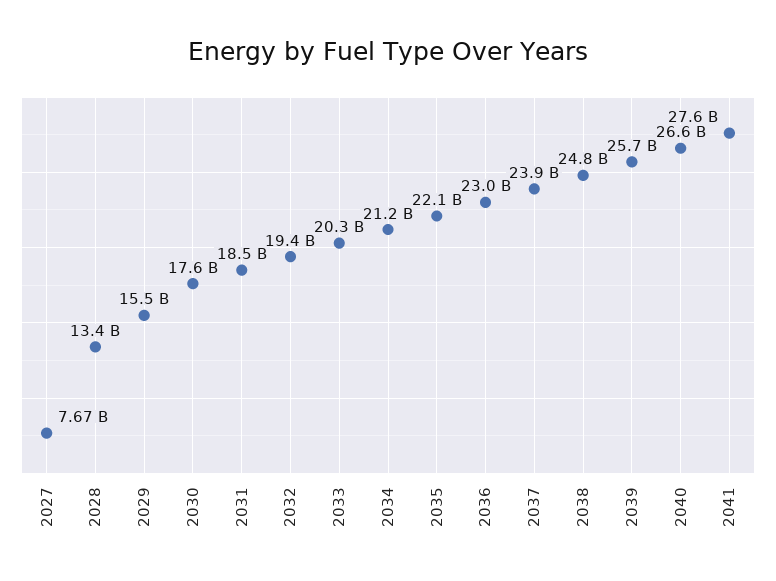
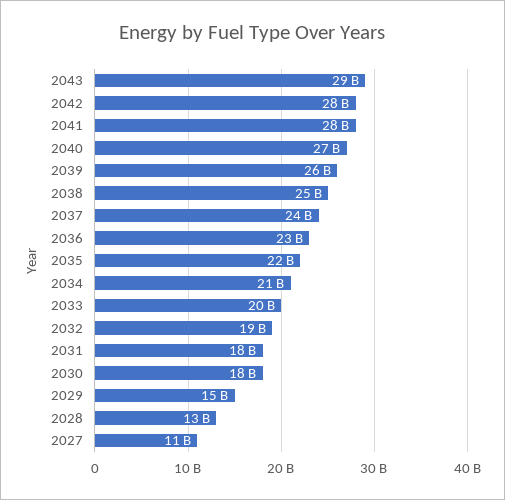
2027: 7670000000 -> 11000000000
2043: none -> 29000000000
2042: none -> 28000000000

